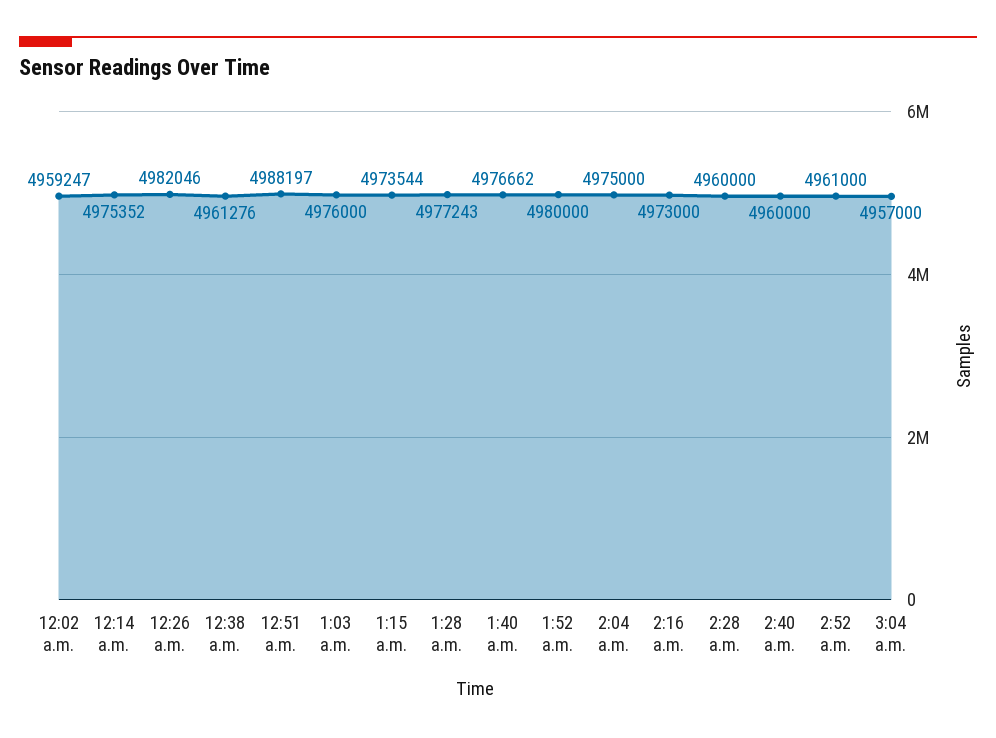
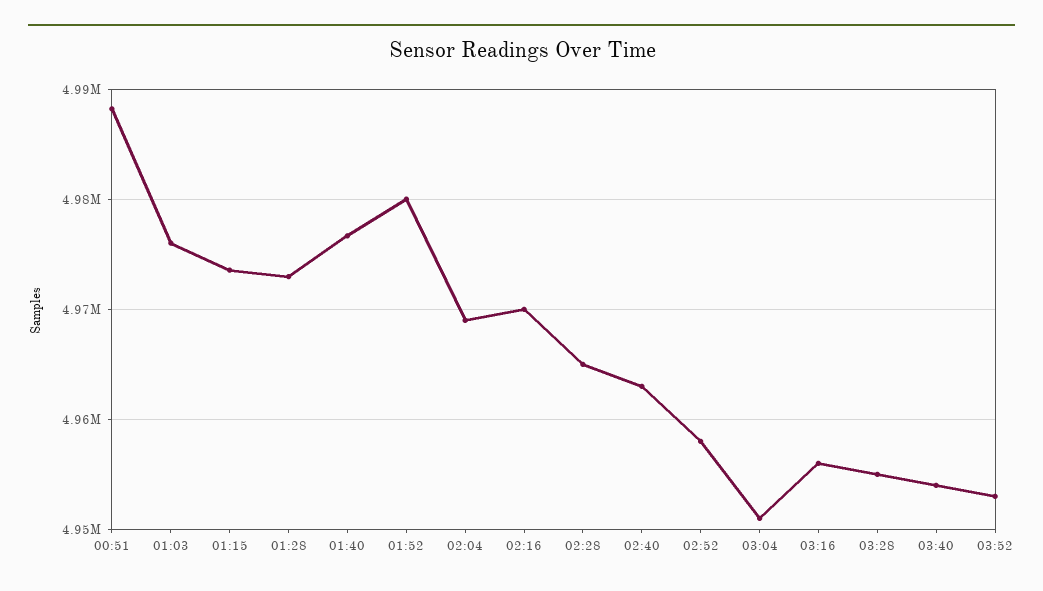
12:02 a.m.: 4959247 -> none
12:14 a.m.: 4975352 -> none
12:26 a.m.: 4982046 -> none
12:38 a.m.: 4961276 -> none
1:28 a.m.: 4977243 -> 4973000
2:04 a.m.: 4975000 -> 4969000
2:16 a.m.: 4973000 -> 4970000
2:28 a.m.: 4960000 -> 4965000
2:40 a.m.: 4960000 -> 4963000
2:52 a.m.: 4961000 -> 4958000
3:04 a.m.: 4957000 -> 4951000
03:16: none -> 4956000
03:28: none -> 4955000
03:40: none -> 4954000
03:52: none -> 4953000

